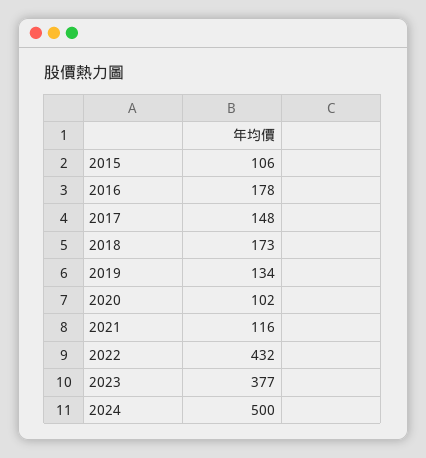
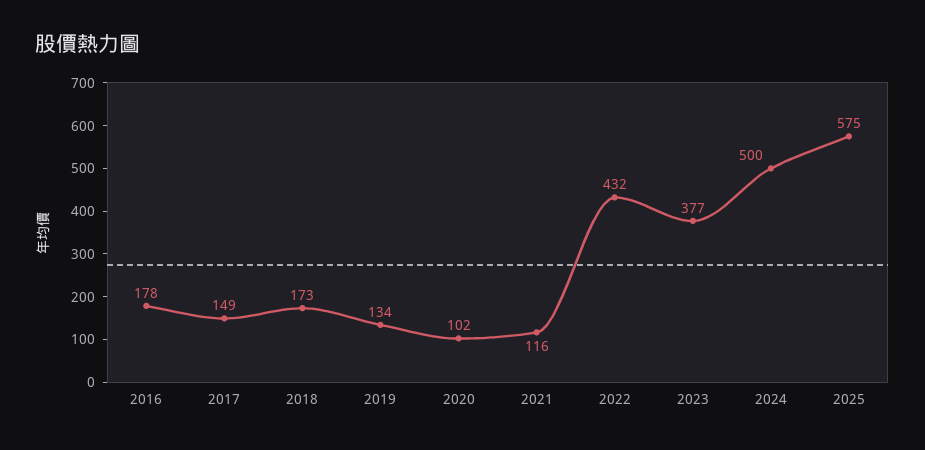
2015: 106 -> none
2017: 148 -> 149
2025: none -> 575

